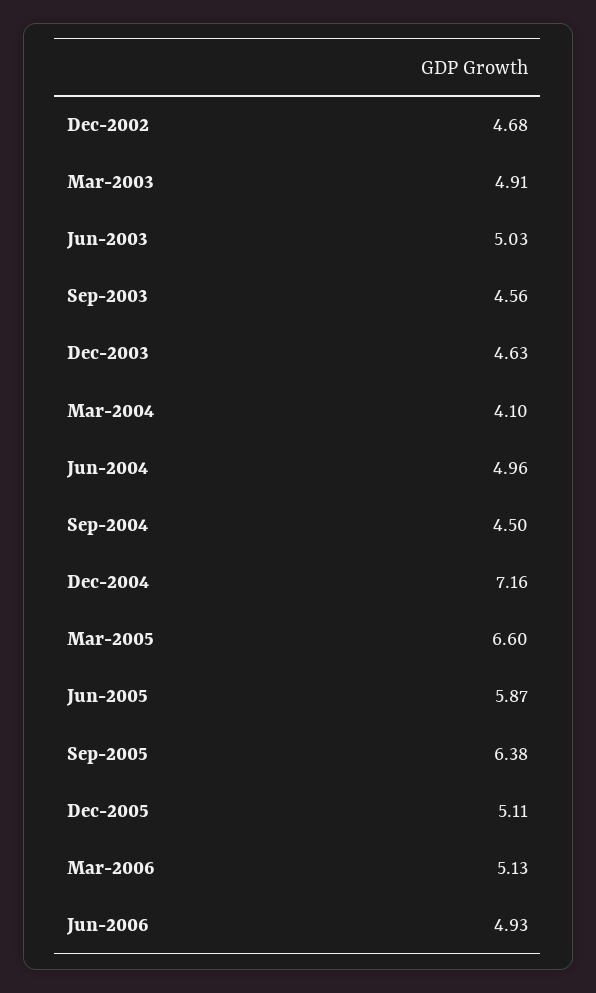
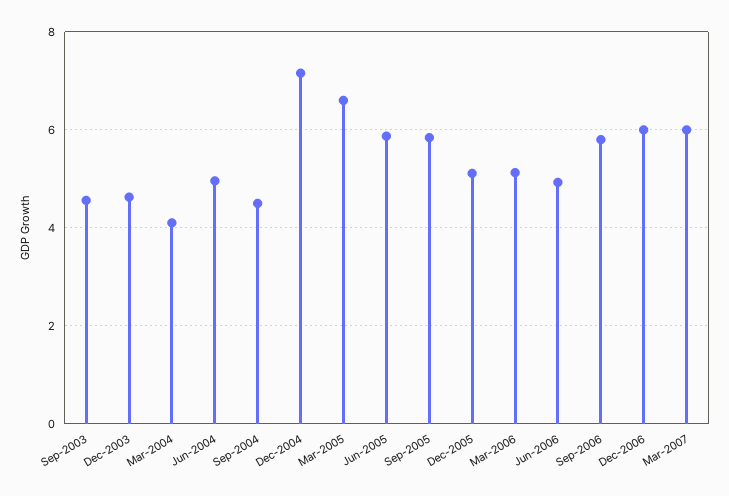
Dec-2002: 4.68 -> none
Mar-2003: 4.91 -> none
Jun-2003: 5.03 -> none
Sep-2005: 6.38 -> 5.8
Sep-2006: none -> 5.8
Dec-2006: none -> 6
Mar-2007: none -> 6

